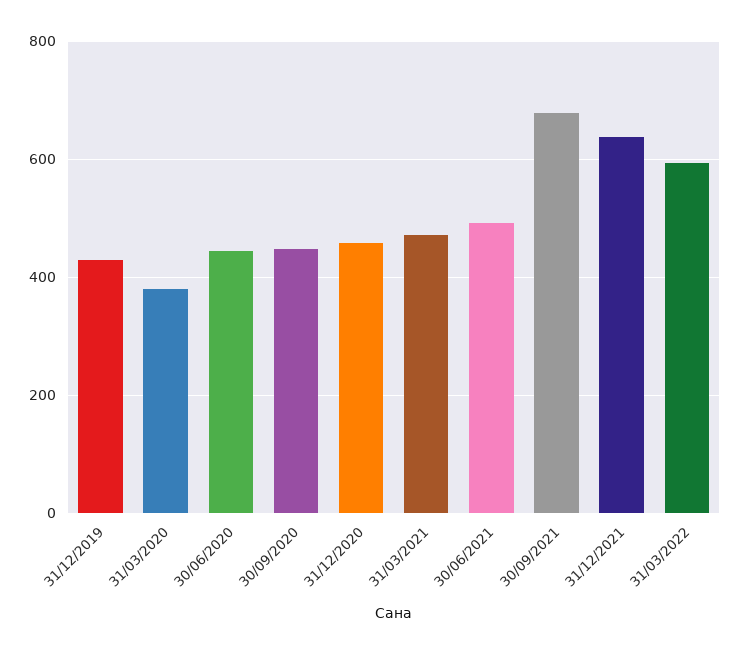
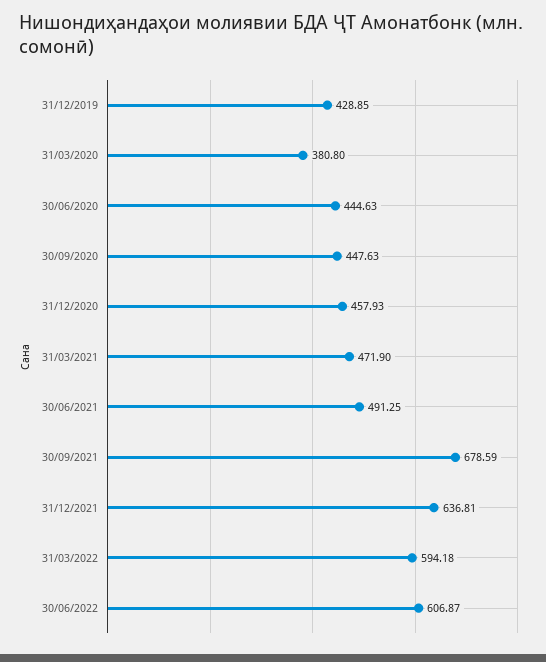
30/06/2022: none -> 606.87

